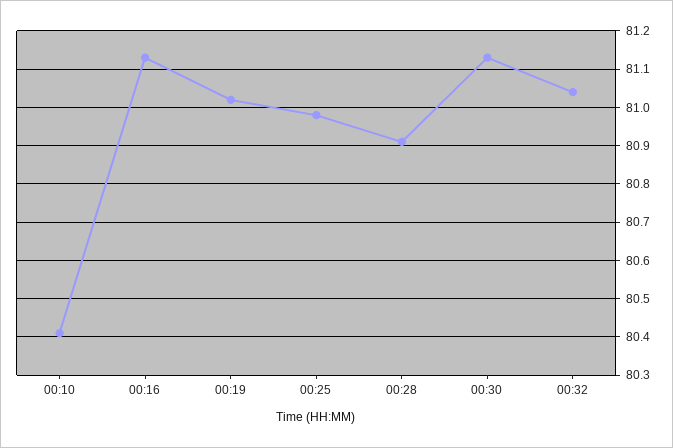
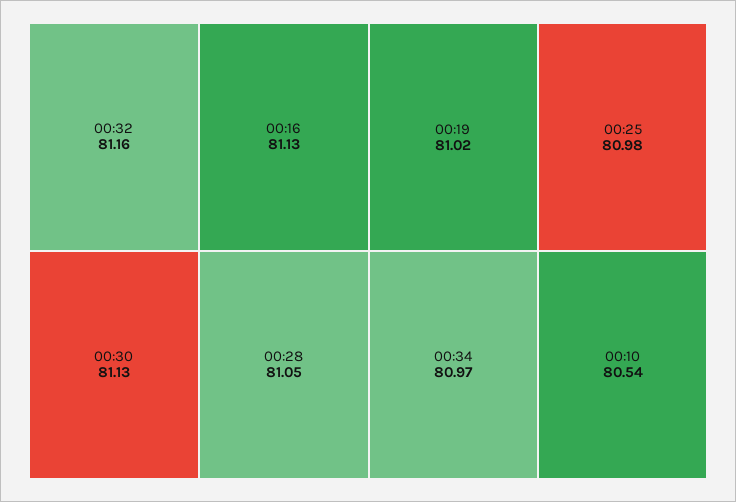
00:10: 80.4 -> 80.54
00:28: 80.9 -> 81.05
00:32: 81.05 -> 81.16
00:34: none -> 80.97

